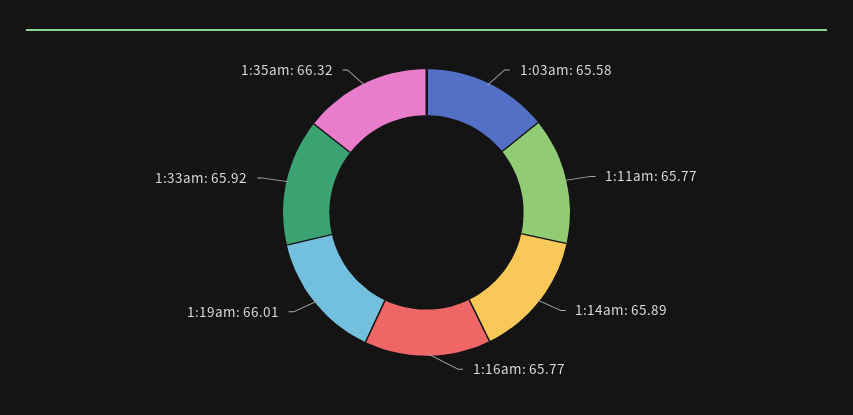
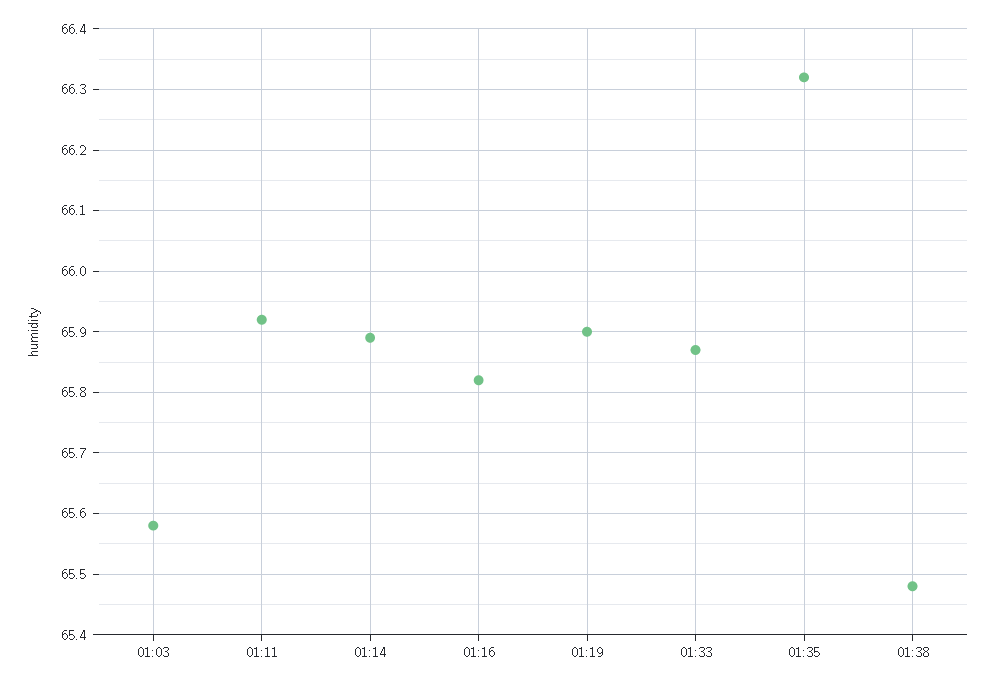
1:11am: 65.77 -> 65.92
1:16am: 65.77 -> 65.82
1:19am: 66.01 -> 65.9
1:33am: 65.92 -> 65.87
01:38: none -> 65.48

